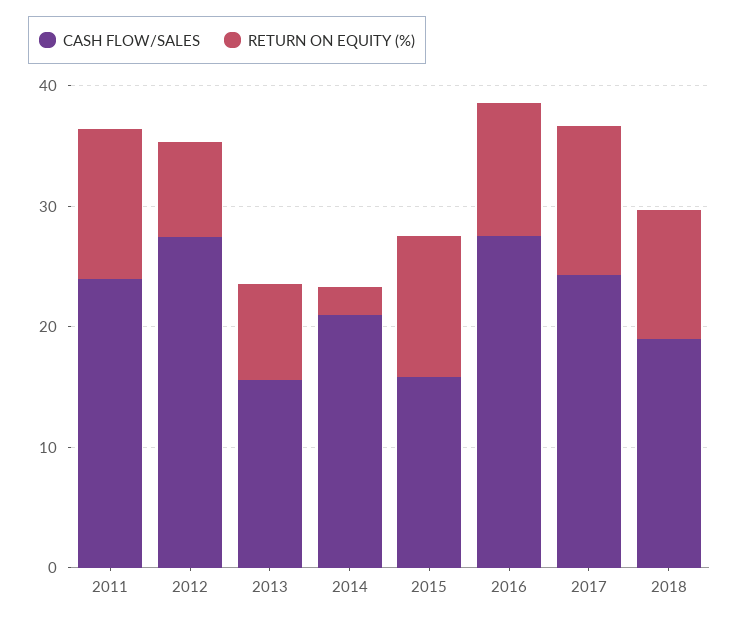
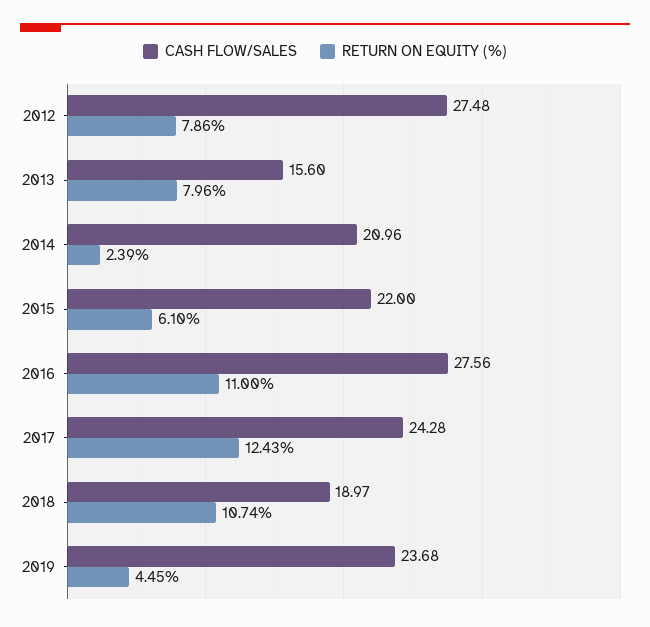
CASH FLOW/SALES, 2011: 24 -> none
RETURN ON EQUITY (%), 2011: 12 -> none
CASH FLOW/SALES, 2015: 16 -> 22
RETURN ON EQUITY (%), 2015: 12 -> 6.1
CASH FLOW/SALES, 2019: none -> 23.68
RETURN ON EQUITY (%), 2019: none -> 4.45

